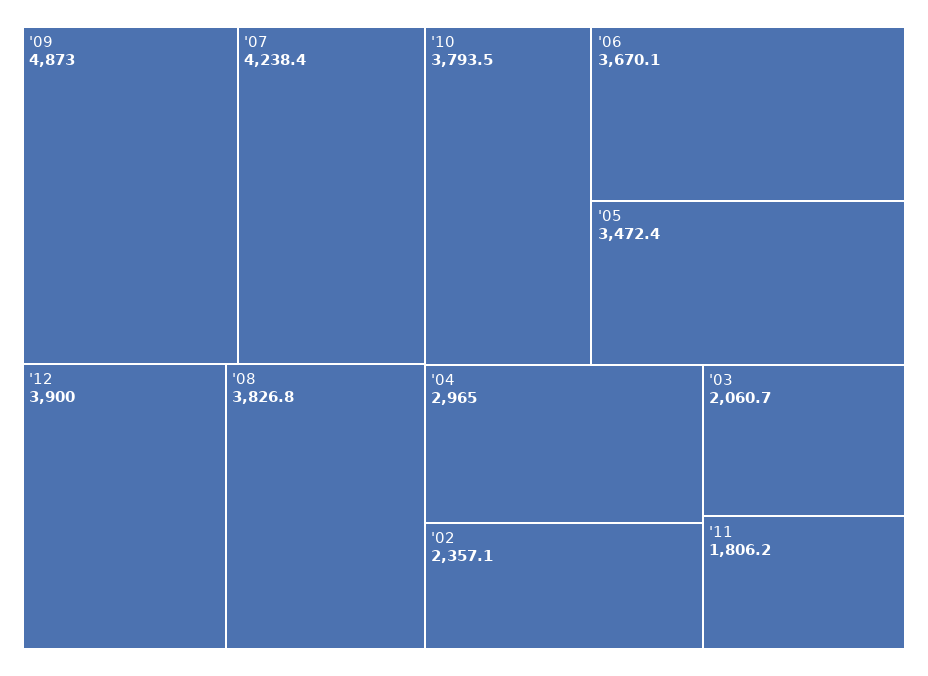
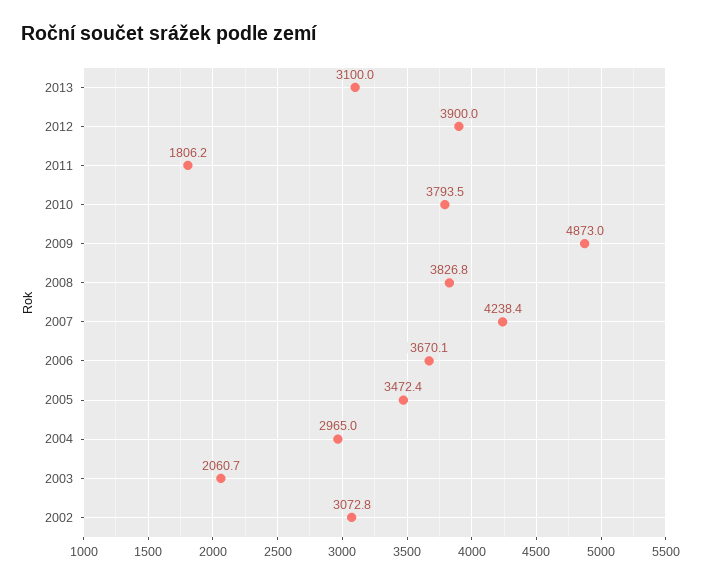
'02: 2357.1 -> 3072.8
2013: none -> 3100

